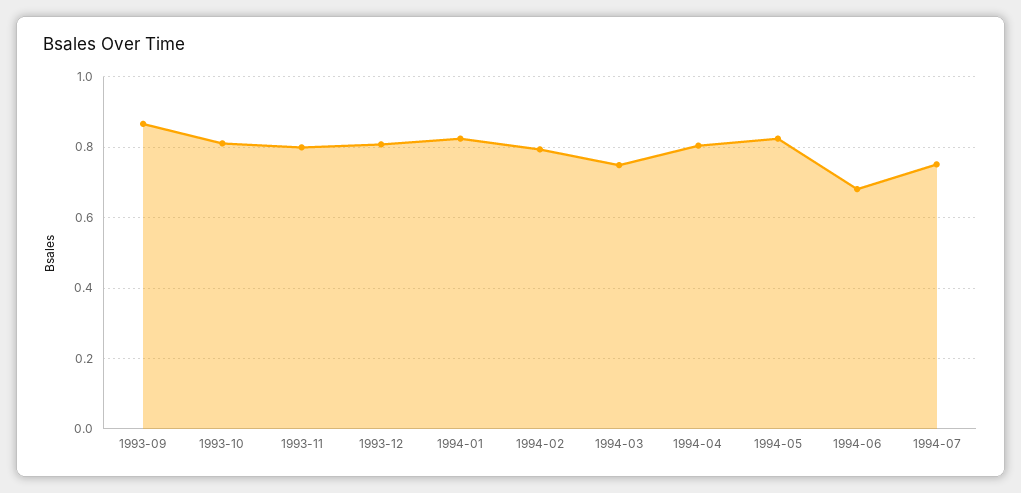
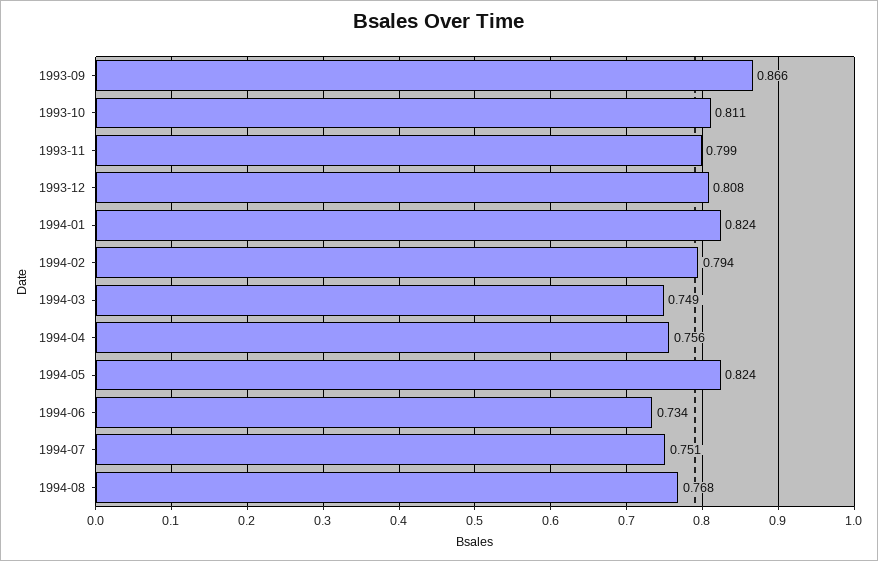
1994-04: 0.8 -> 0.756
1994-06: 0.68 -> 0.734
1994-08: none -> 0.768

